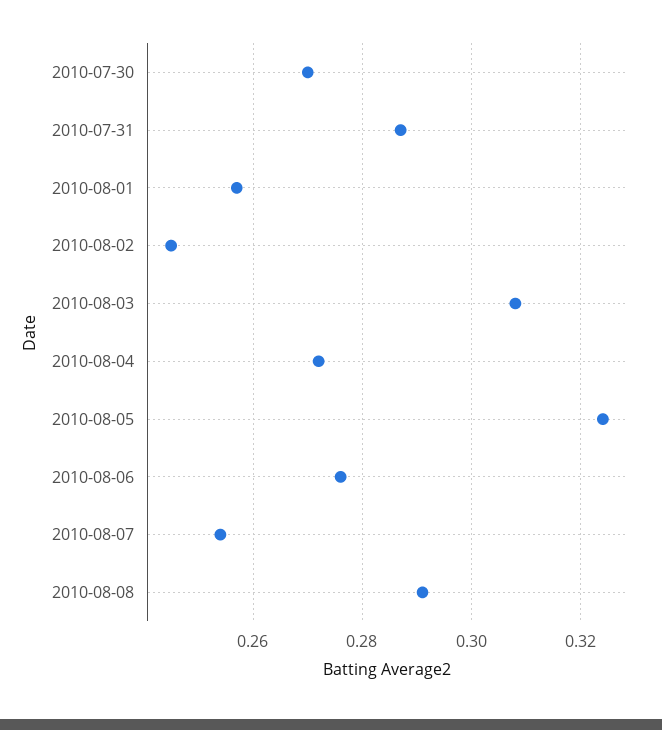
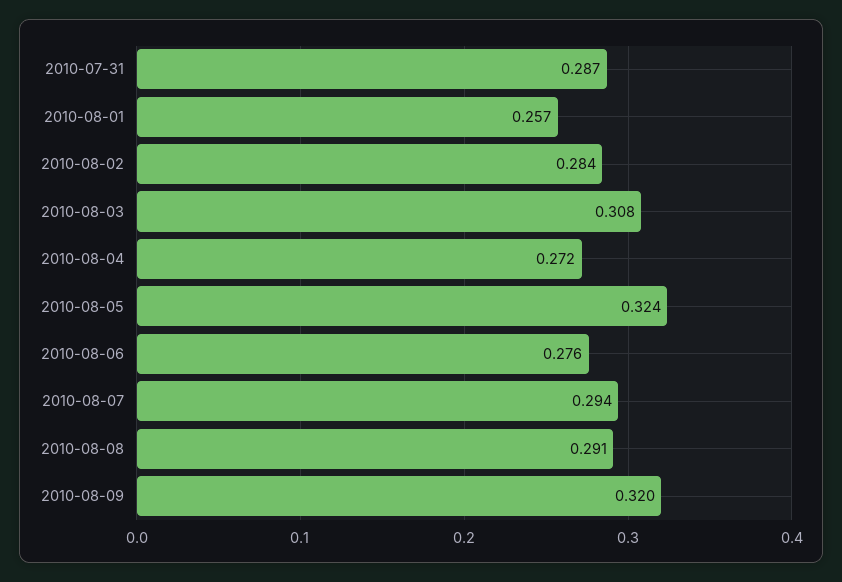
2010-07-30: 0.27 -> none
2010-08-02: 0.245 -> 0.284
2010-08-07: 0.255 -> 0.294
2010-08-09: none -> 0.32

